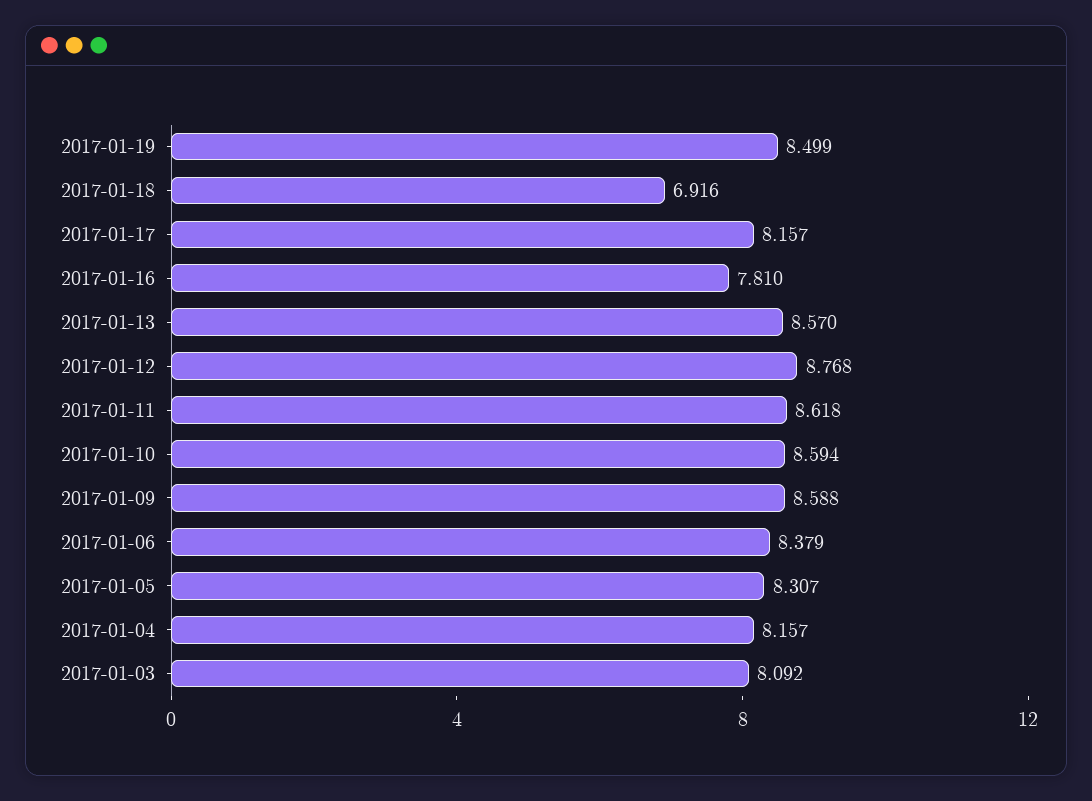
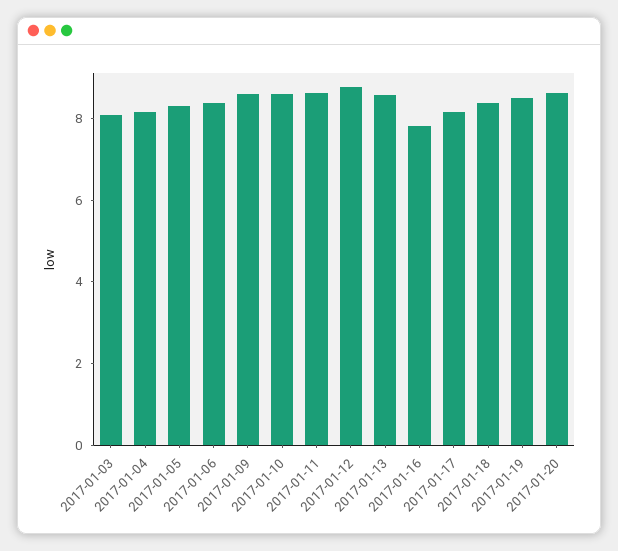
2017-01-18: 6.916 -> 8.5
2017-01-20: none -> 8.5

